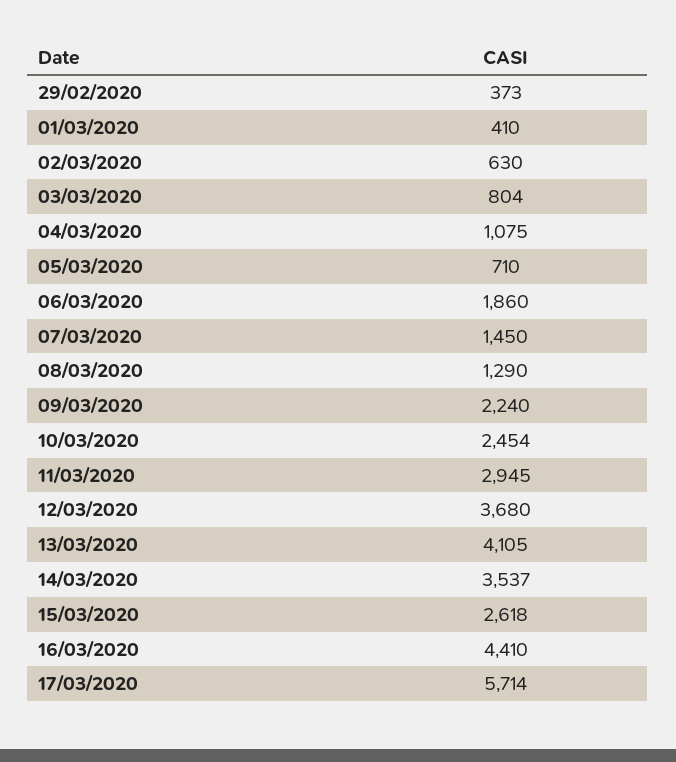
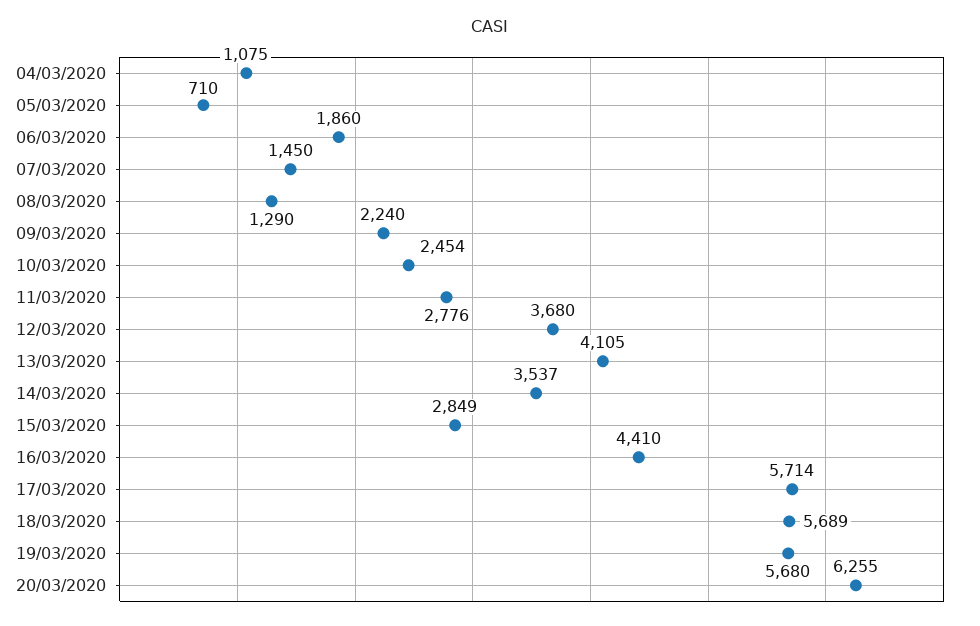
29/02/2020: 373 -> none
01/03/2020: 410 -> none
02/03/2020: 630 -> none
03/03/2020: 804 -> none
11/03/2020: 2945 -> 2776
15/03/2020: 2618 -> 2849
18/03/2020: none -> 5689
19/03/2020: none -> 5680
20/03/2020: none -> 6255

